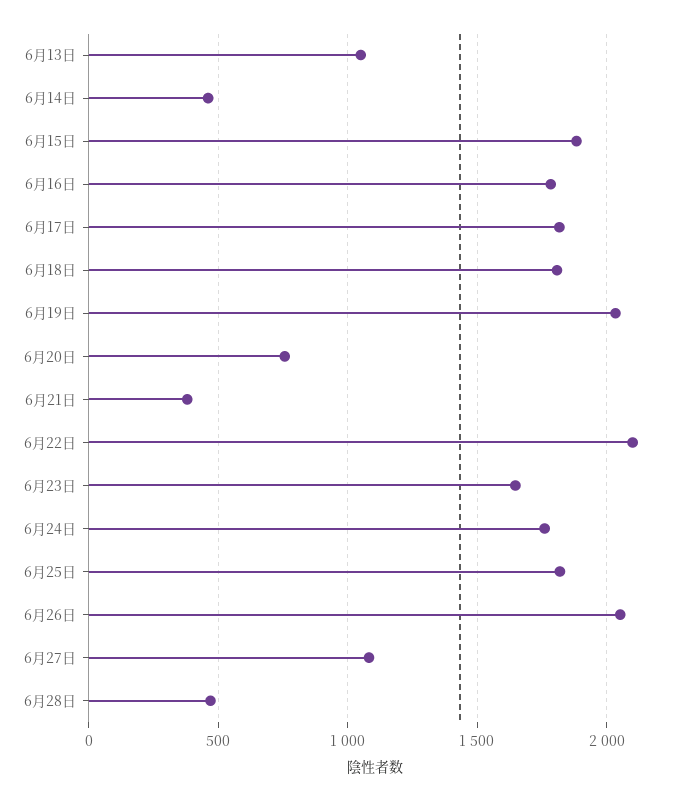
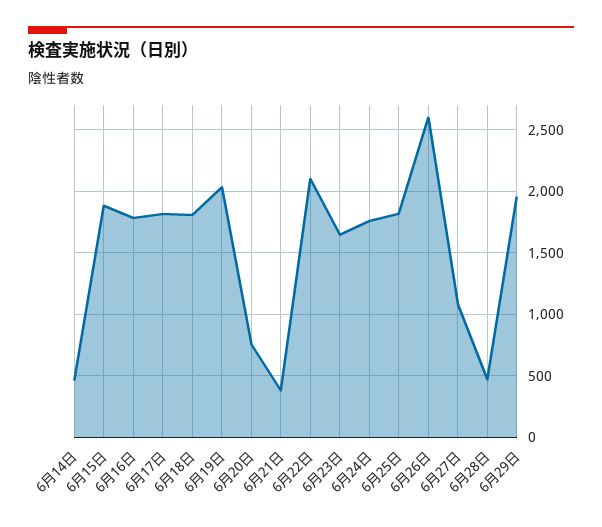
6月13日: 1050 -> none
6月26日: 2050 -> 2600
6月29日: none -> 1950

